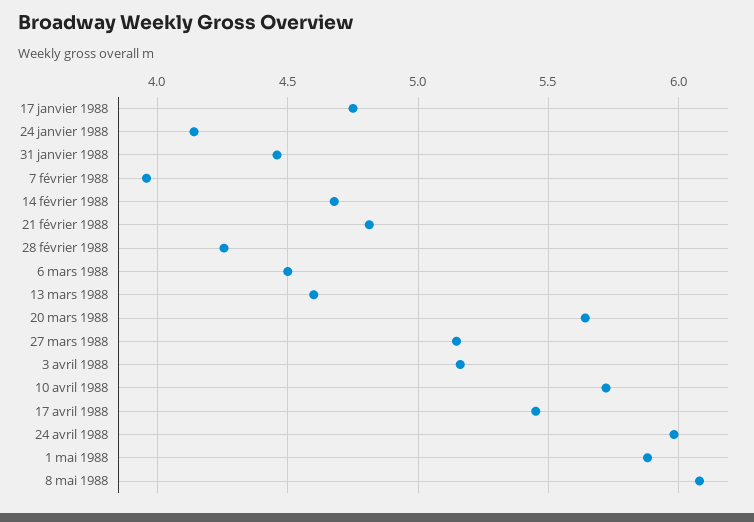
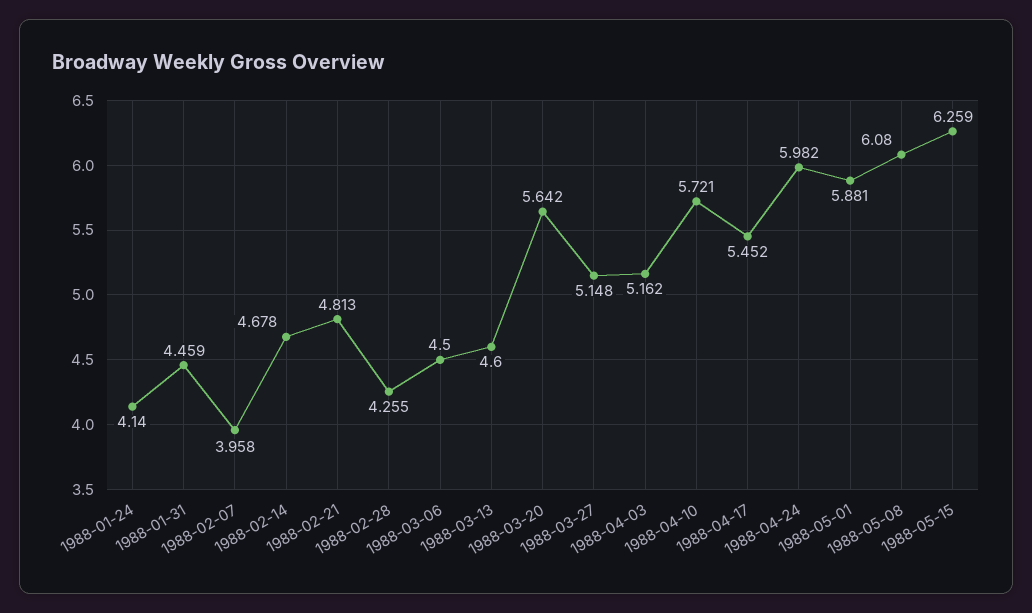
17 janvier 1988: 4.75 -> none
1988-05-15: none -> 6.259

